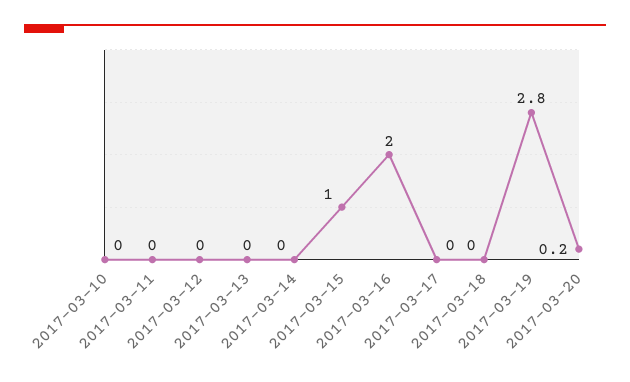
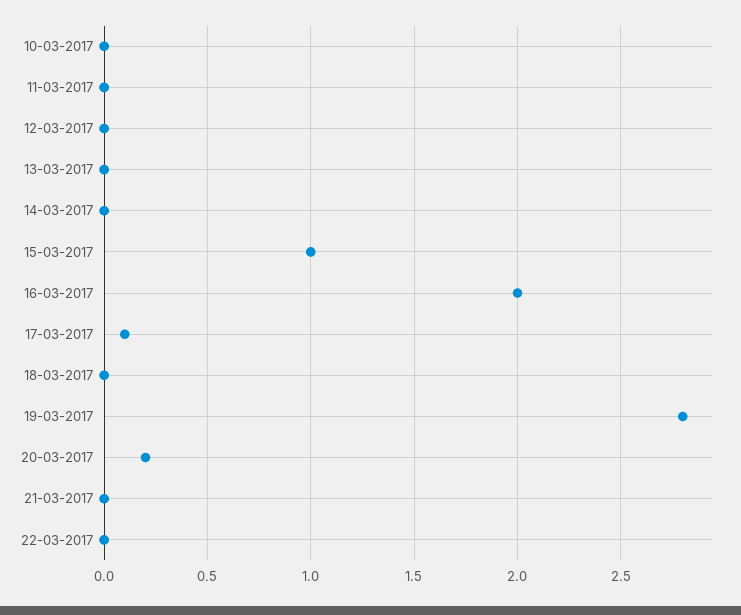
2017-03-17: 0 -> 0.1
21-03-2017: none -> 0
22-03-2017: none -> 0

